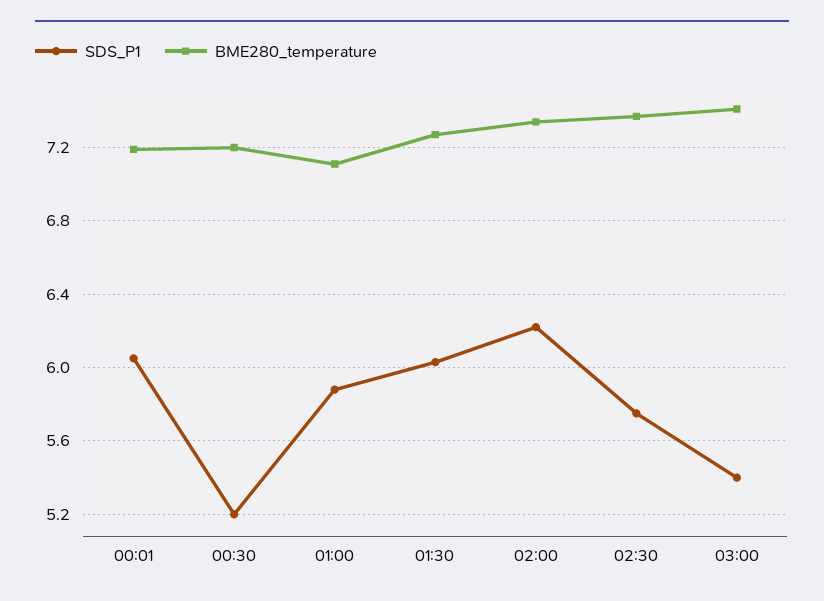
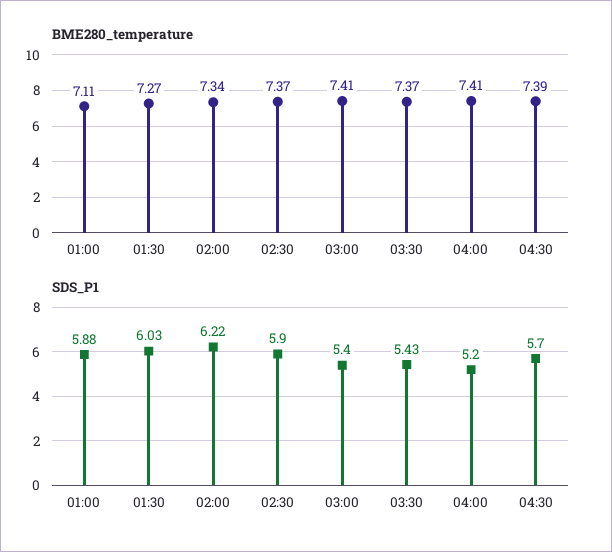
SDS_P1, 00:01: 6.05 -> none
BME280_temperature, 00:01: 7.2 -> none
SDS_P1, 00:30: 5.2 -> none
BME280_temperature, 00:30: 7.2 -> none
SDS_P1, 02:30: 5.75 -> 5.9
BME280_temperature, 03:30: none -> 7.37
BME280_temperature, 04:00: none -> 7.41
BME280_temperature, 04:30: none -> 7.39
SDS_P1, 03:30: none -> 5.43
SDS_P1, 04:00: none -> 5.2
SDS_P1, 04:30: none -> 5.7

